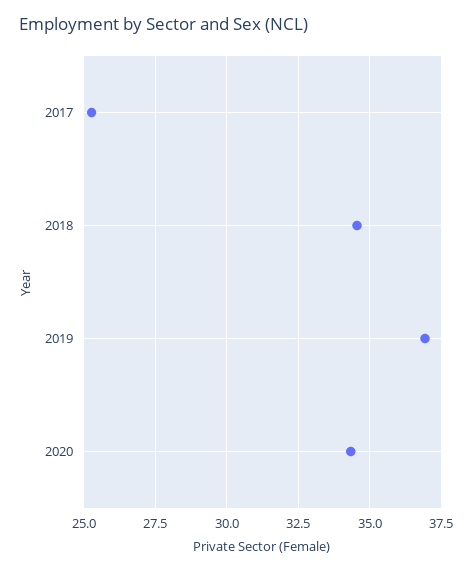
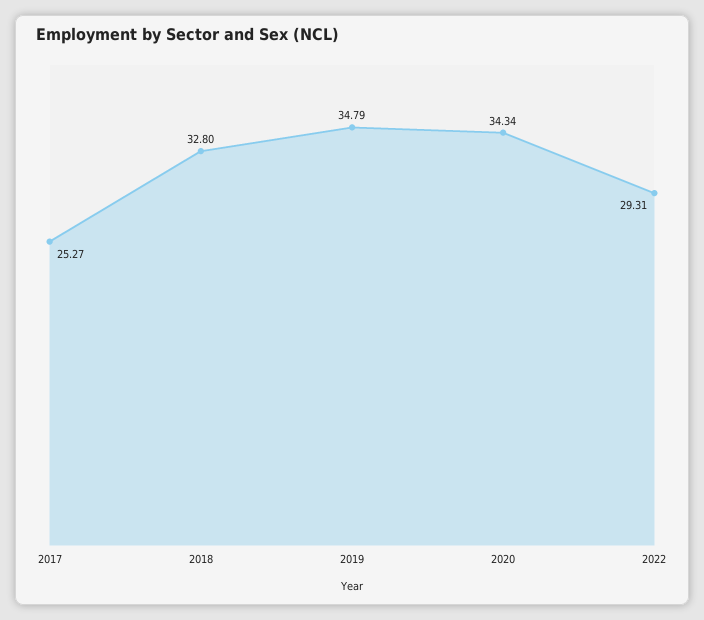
2018: 34.5 -> 32.8
2019: 37 -> 34.79
2022: none -> 29.31

